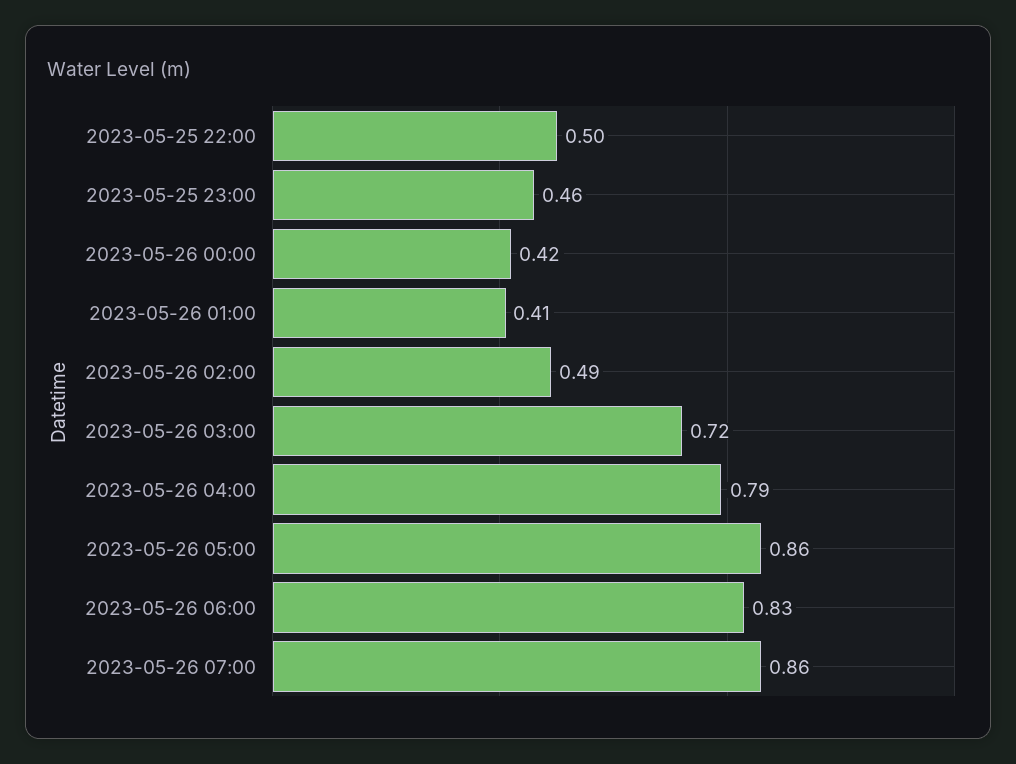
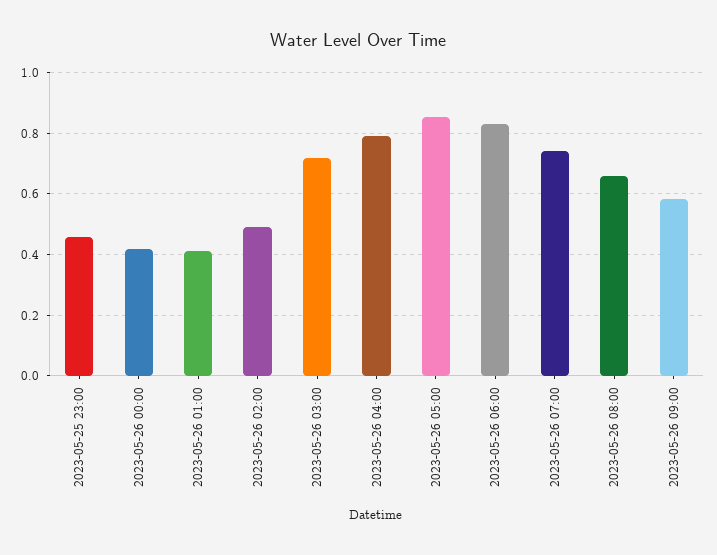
2023-05-25 22:00: 0.5 -> none
2023-05-26 07:00: 0.86 -> 0.74
2023-05-26 08:00: none -> 0.66
2023-05-26 09:00: none -> 0.58

